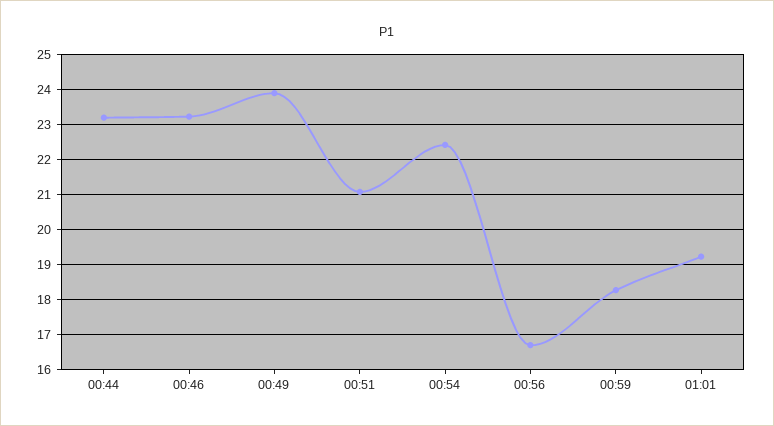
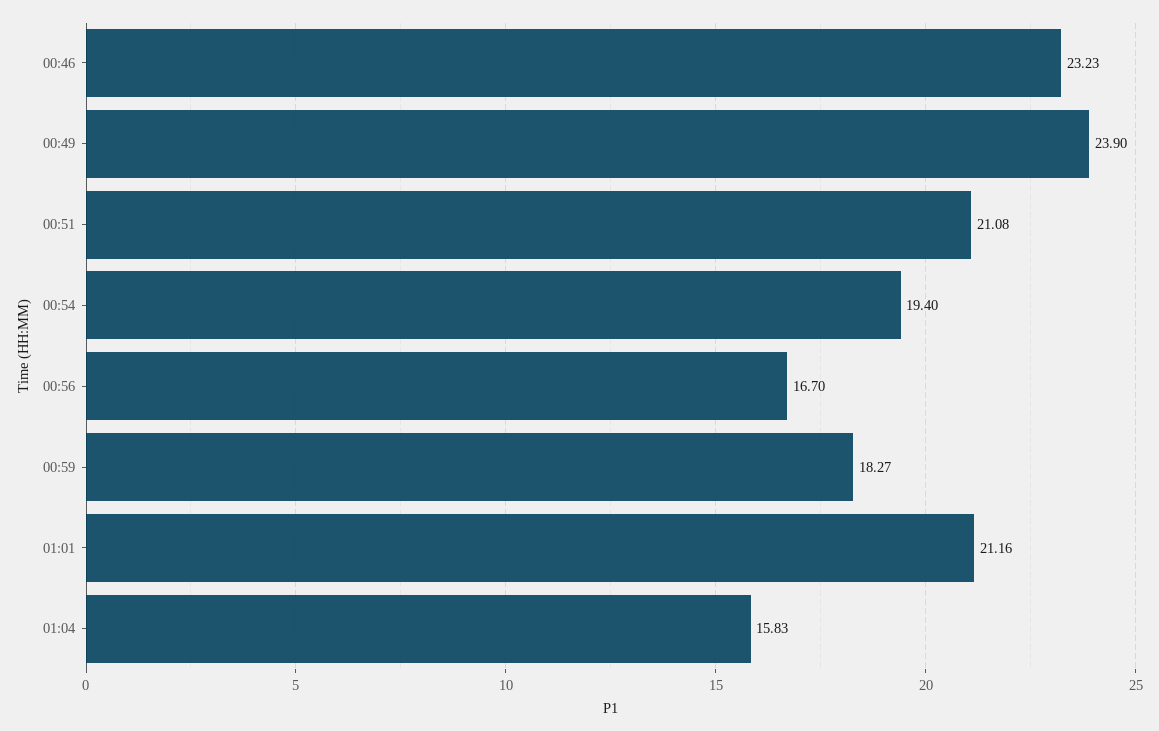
00:44: 23.2 -> none
00:54: 22.4 -> 19.4
01:01: 19.2 -> 21.16
01:04: none -> 15.83

